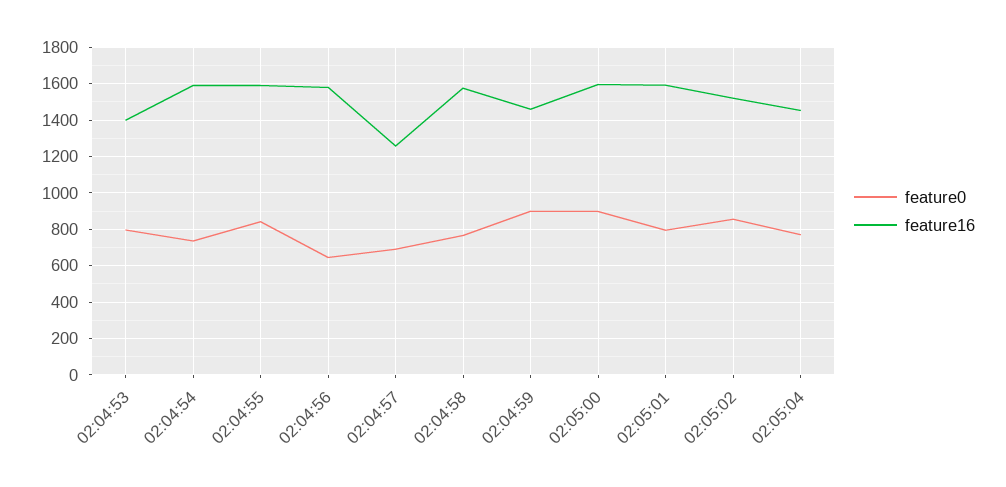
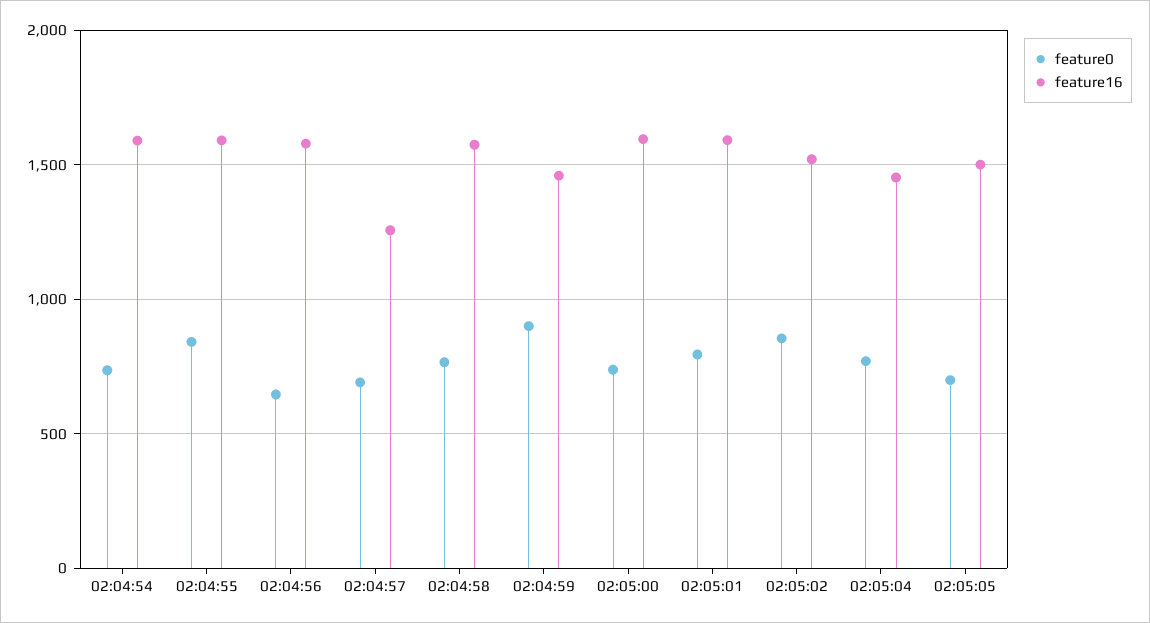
feature0, 02:04:53: 800 -> none
feature16, 02:04:53: 1400 -> none
feature0, 02:05:00: 900 -> 750
feature0, 02:05:05: none -> 700
feature16, 02:05:05: none -> 1500

